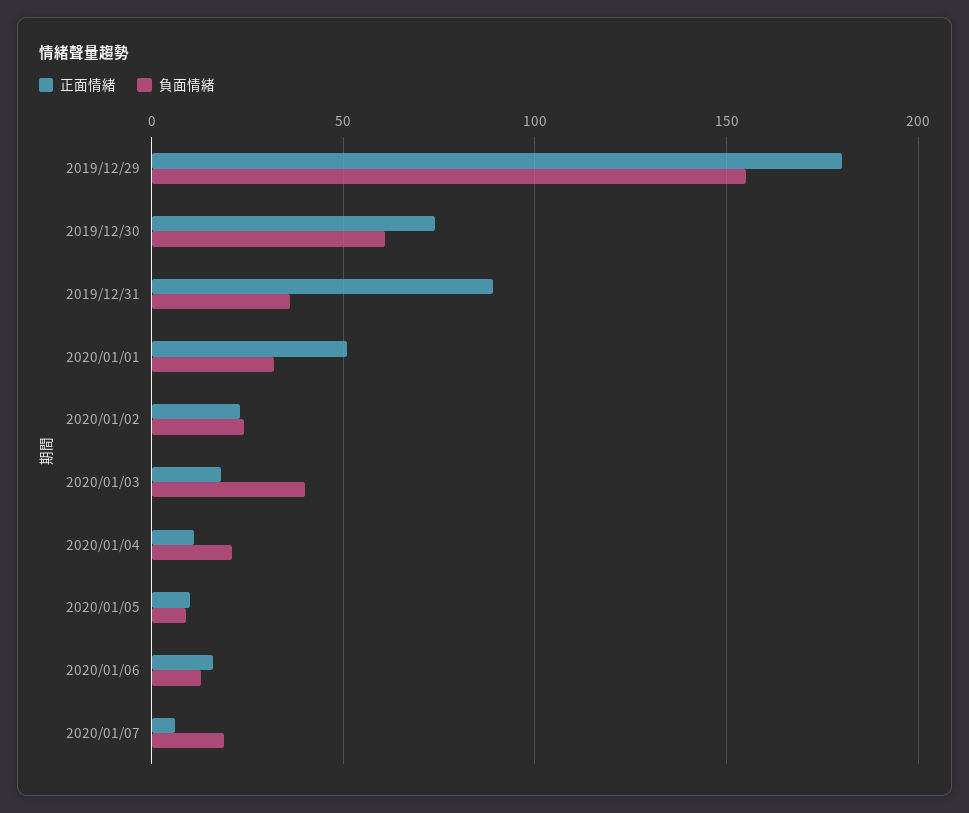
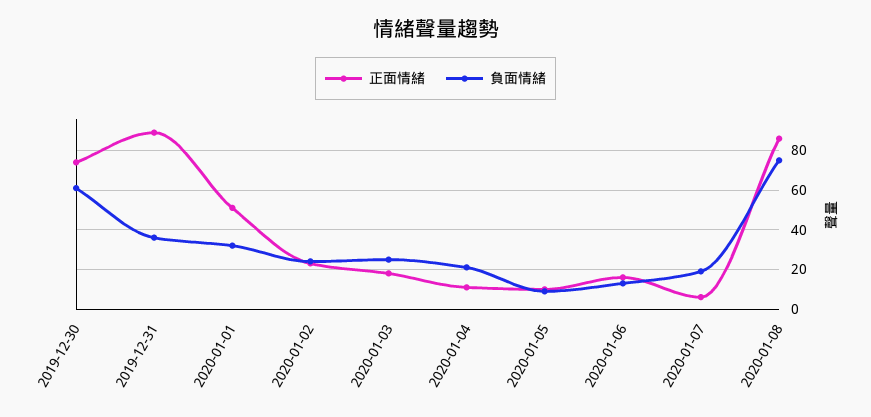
正面情緒, 2019/12/29: 180 -> none
負面情緒, 2019/12/29: 155 -> none
負面情緒, 2020/01/03: 40 -> 25
正面情緒, 2020-01-08: none -> 85
負面情緒, 2020-01-08: none -> 75

